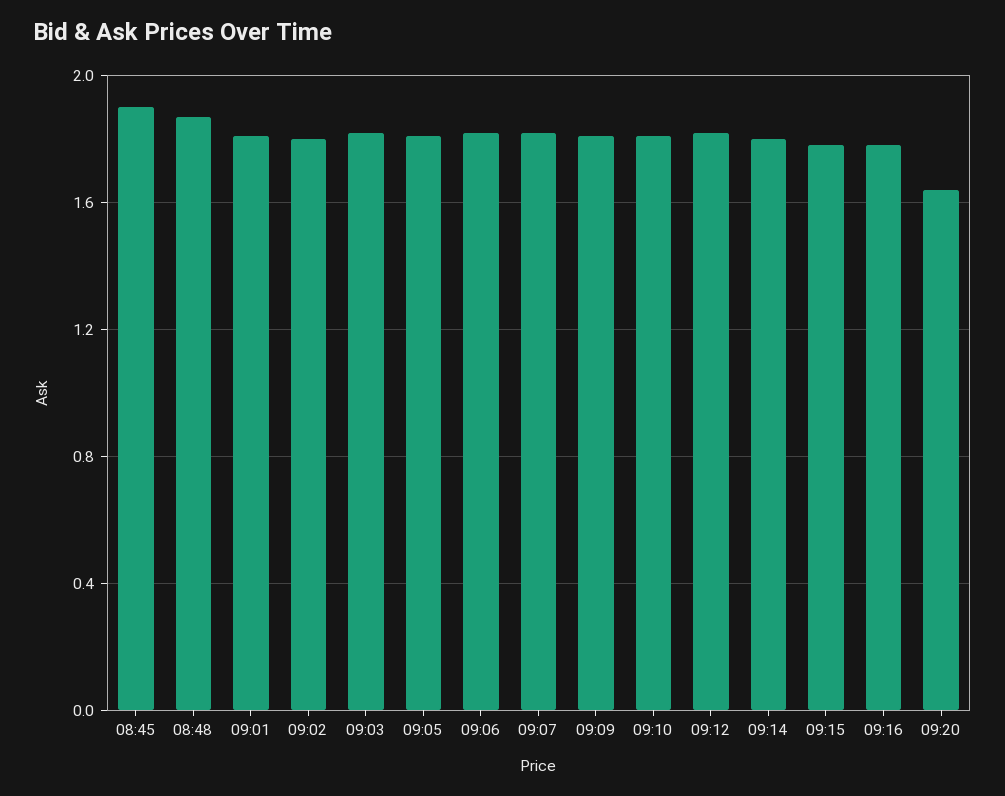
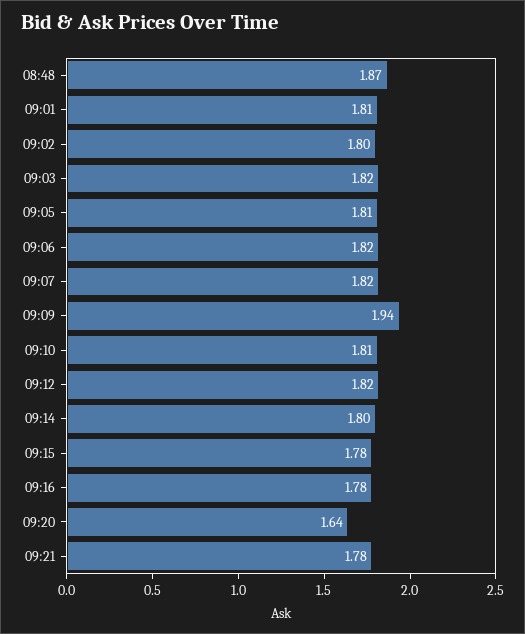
08:45: 1.9 -> none
09:09: 1.8 -> 1.94
09:21: none -> 1.78

